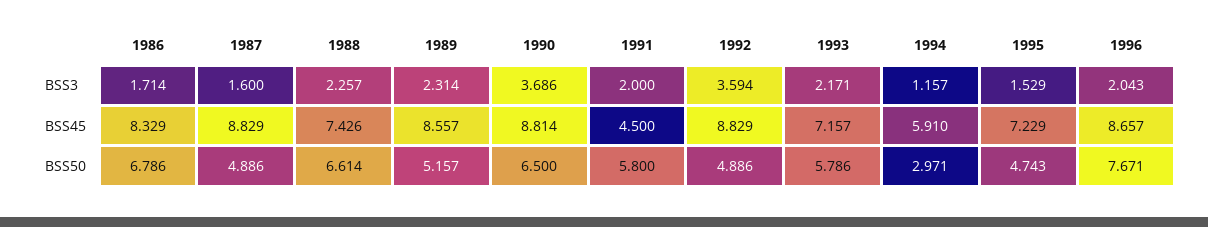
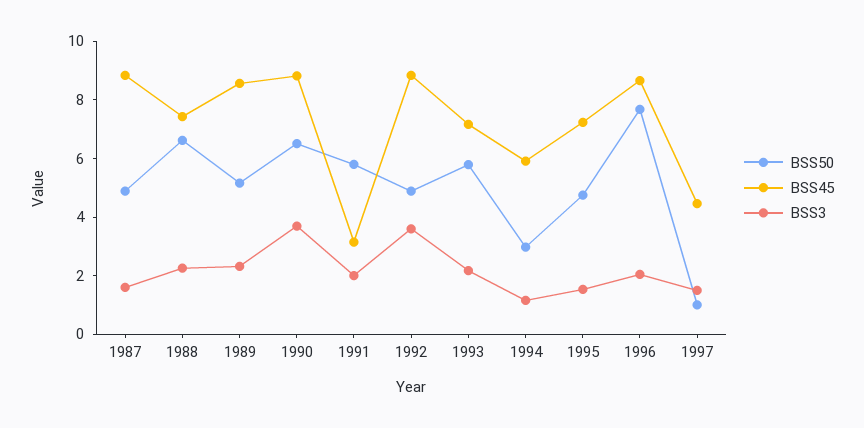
BSS3, 1986: 1.714 -> none
BSS45, 1986: 8.329 -> none
BSS45, 1991: 4.5 -> 3
BSS50, 1986: 6.786 -> none
BSS50, 1997: none -> 1
BSS45, 1997: none -> 4.5
BSS3, 1997: none -> 1.5

